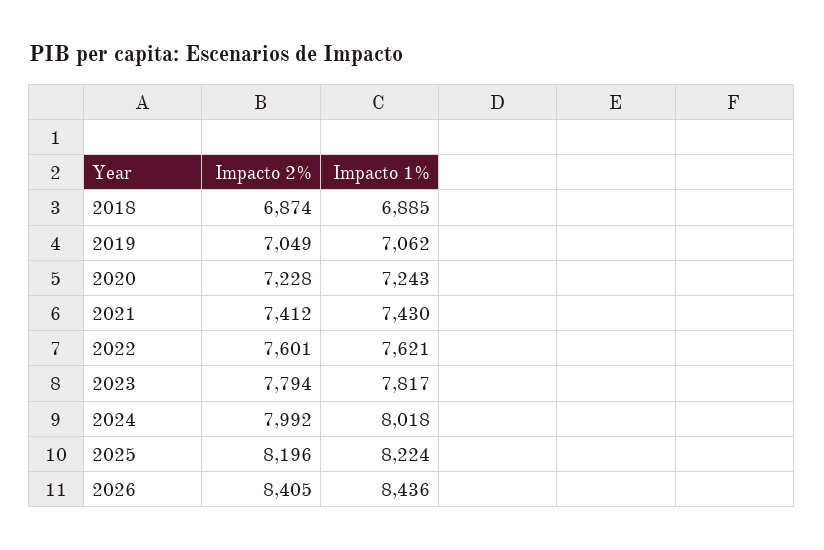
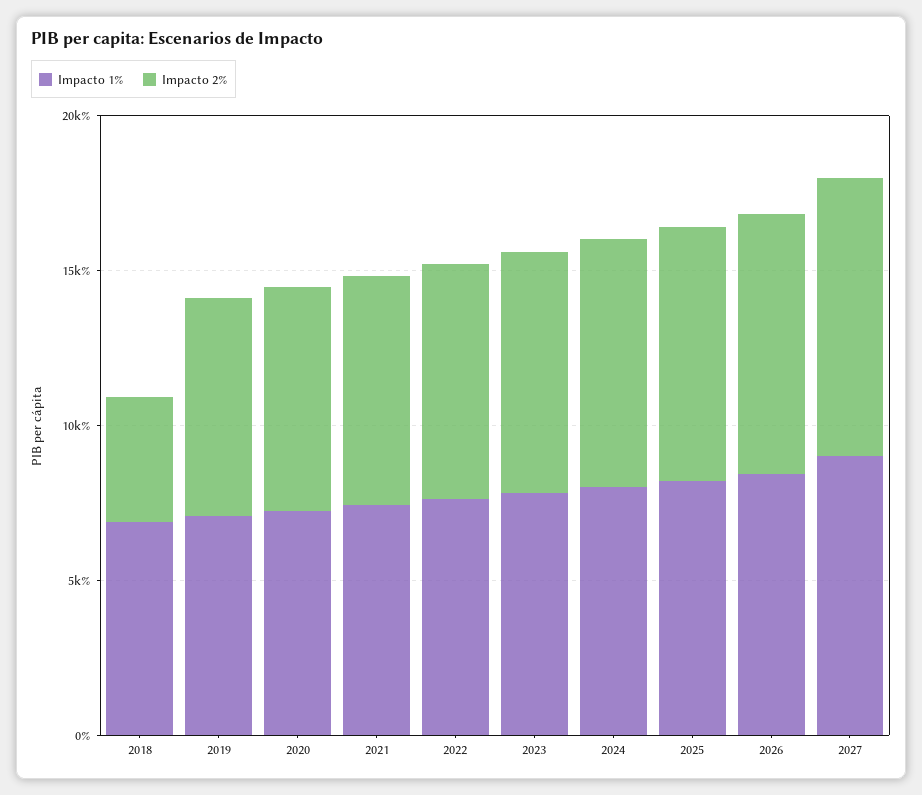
Impacto 2%, 2018: 6874 -> 4000
Impacto 1%, 2027: none -> 9000
Impacto 2%, 2027: none -> 9000

